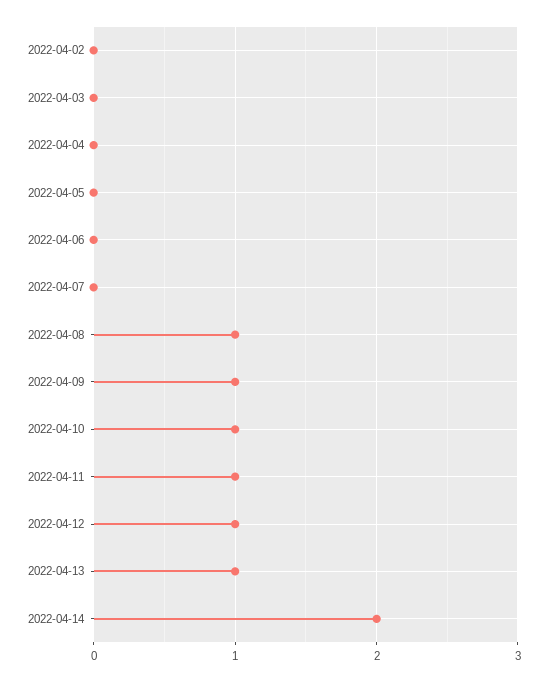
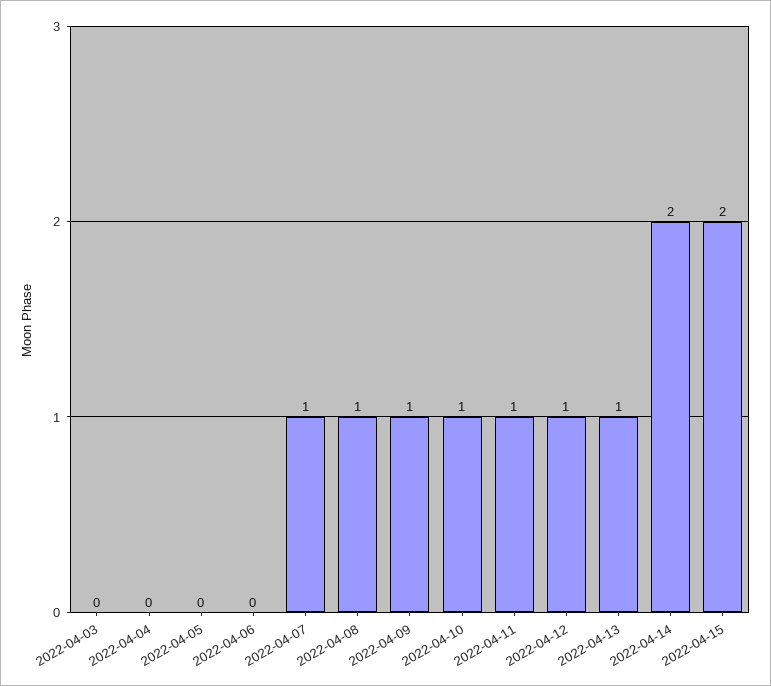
2022-04-02: 0 -> none
2022-04-07: 0 -> 1
2022-04-15: none -> 2

